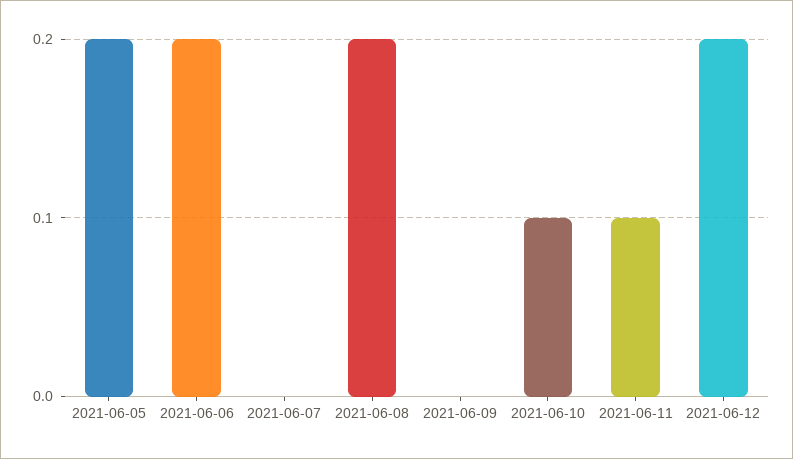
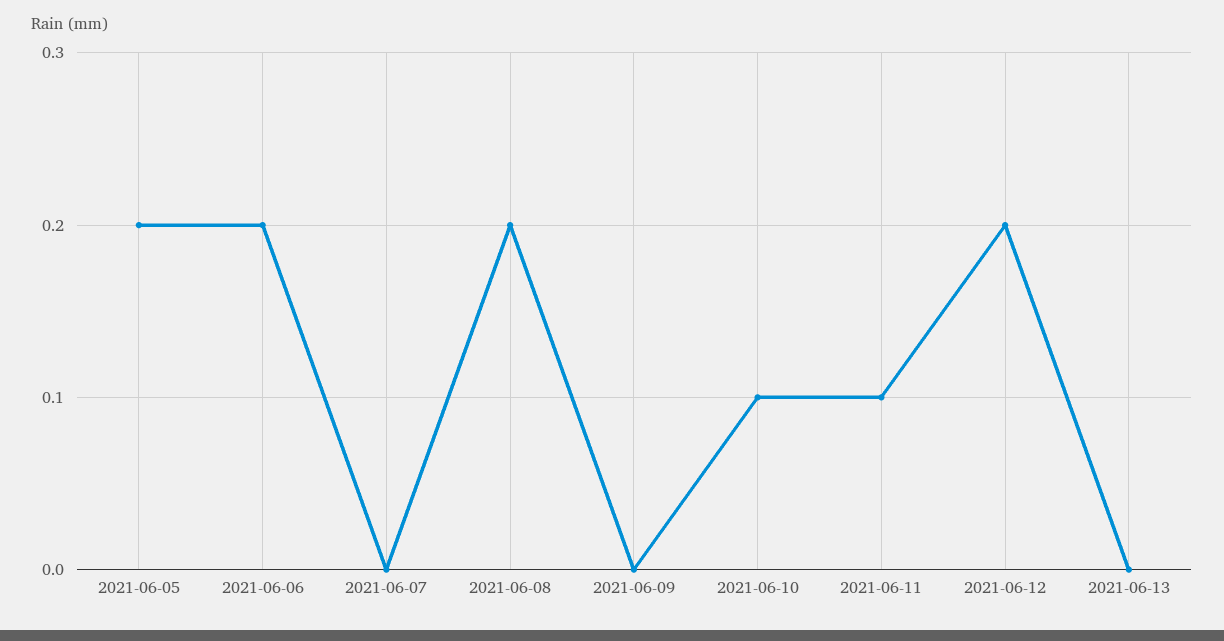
2021-06-13: none -> 0

